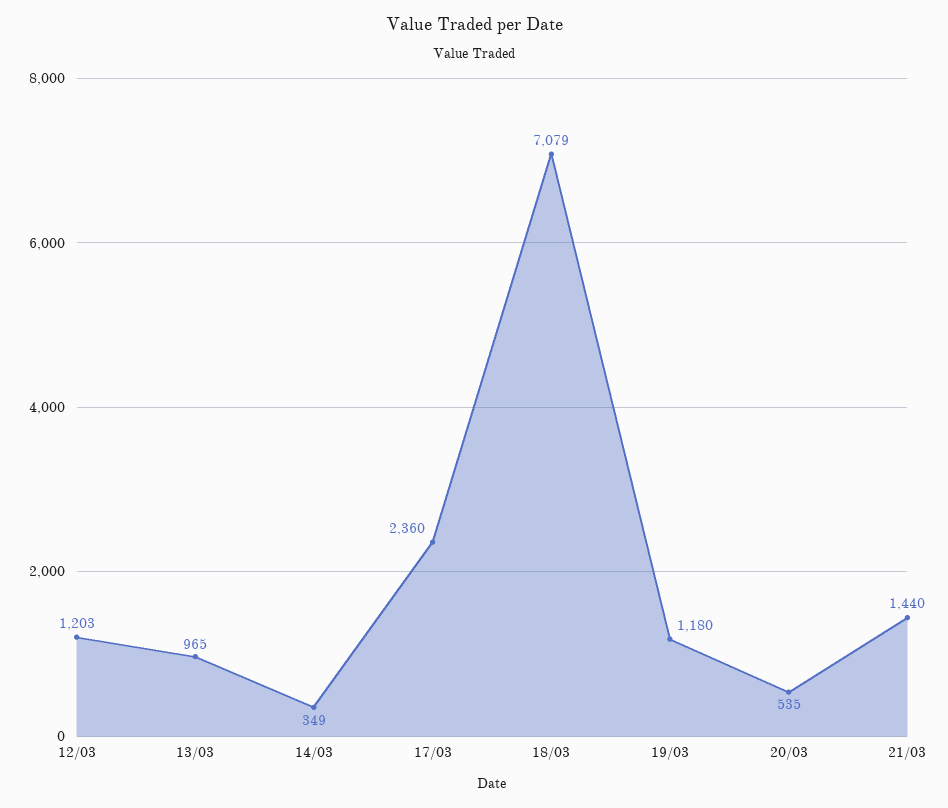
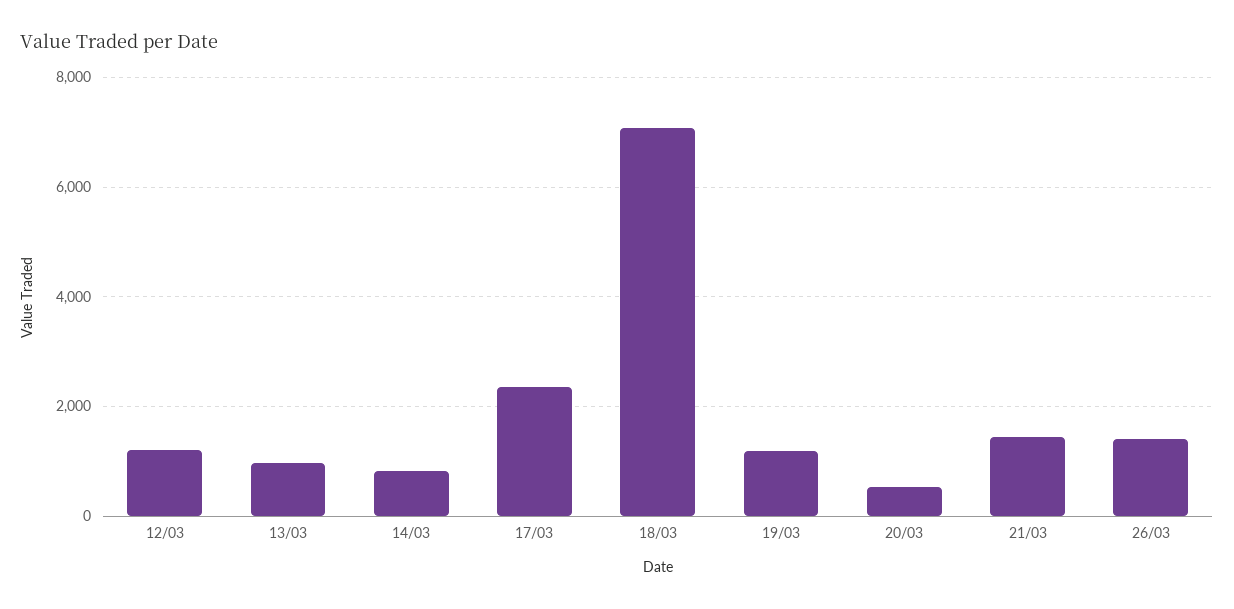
14/03: 349 -> 800
26/03: none -> 1400

